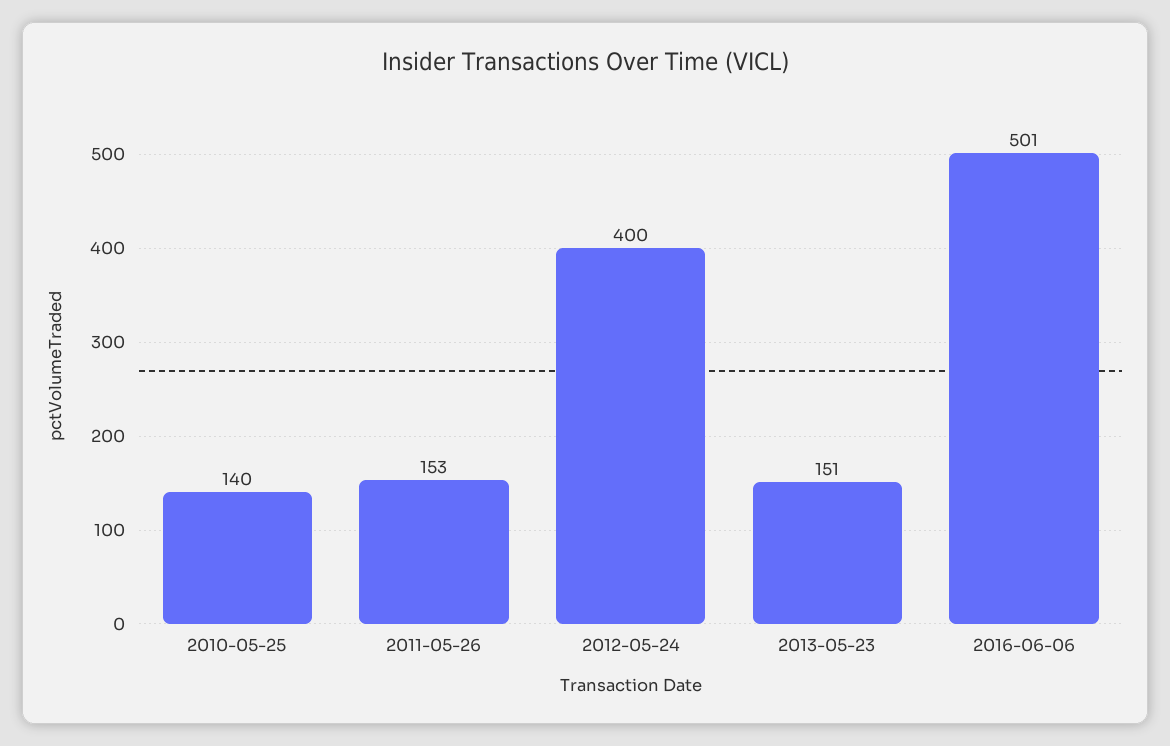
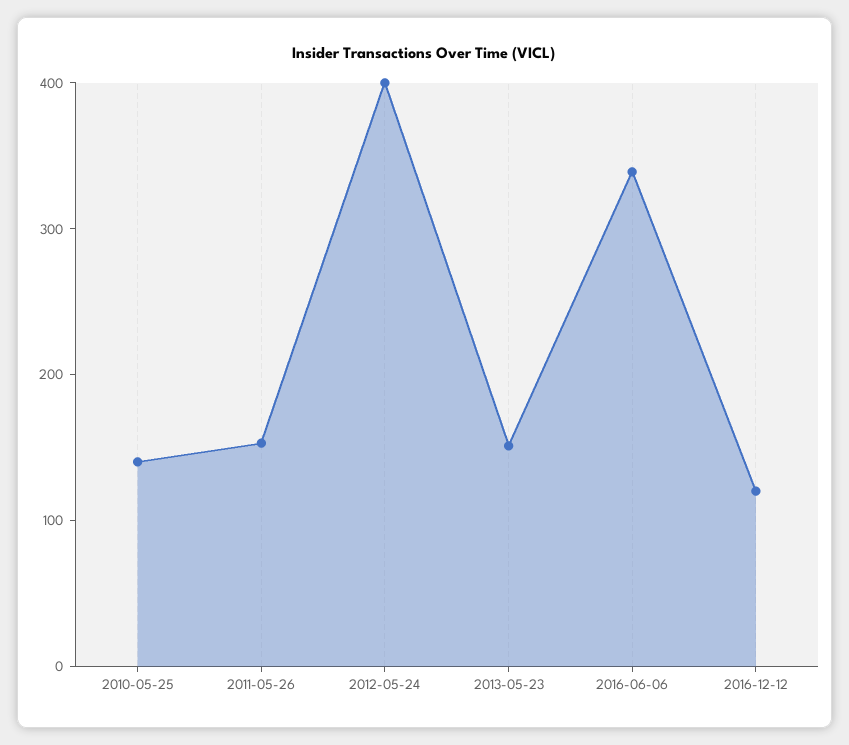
2016-06-06: 501 -> 340
2016-12-12: none -> 120

